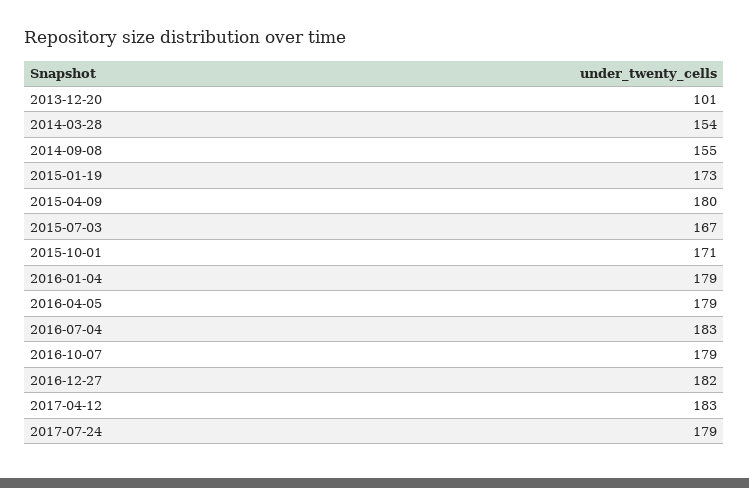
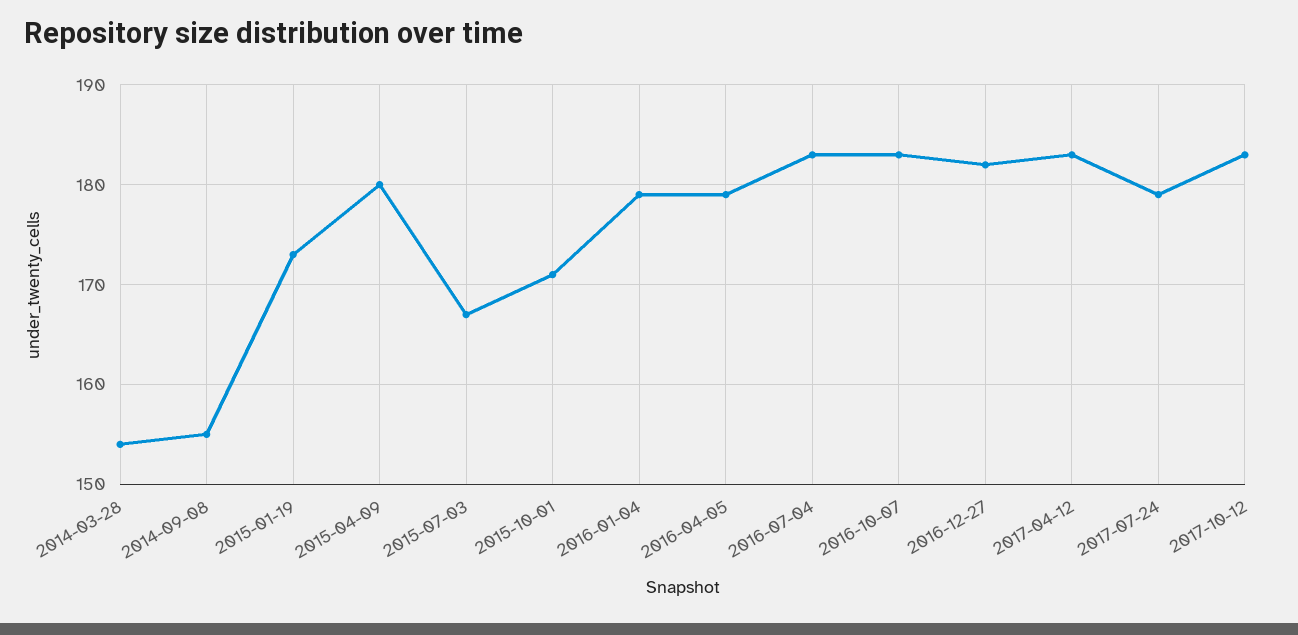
2013-12-20: 101 -> none
2016-10-07: 179 -> 183
2017-10-12: none -> 183

